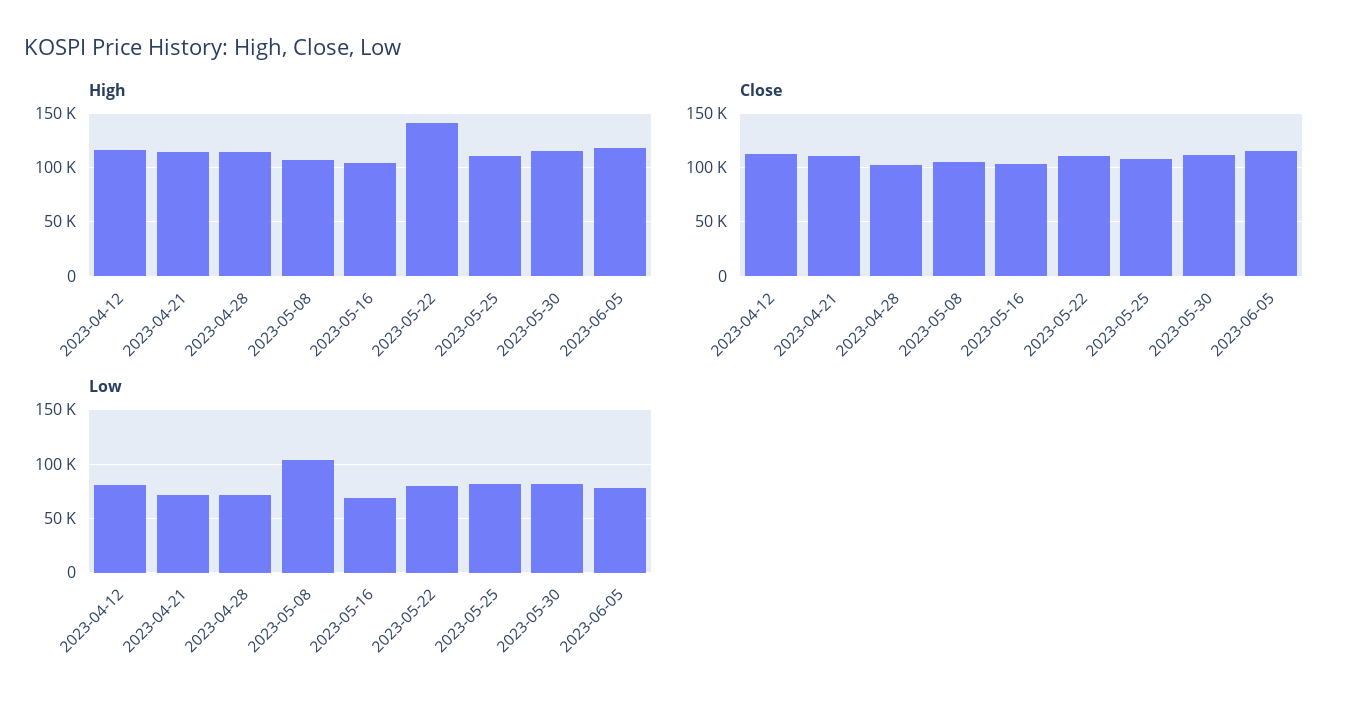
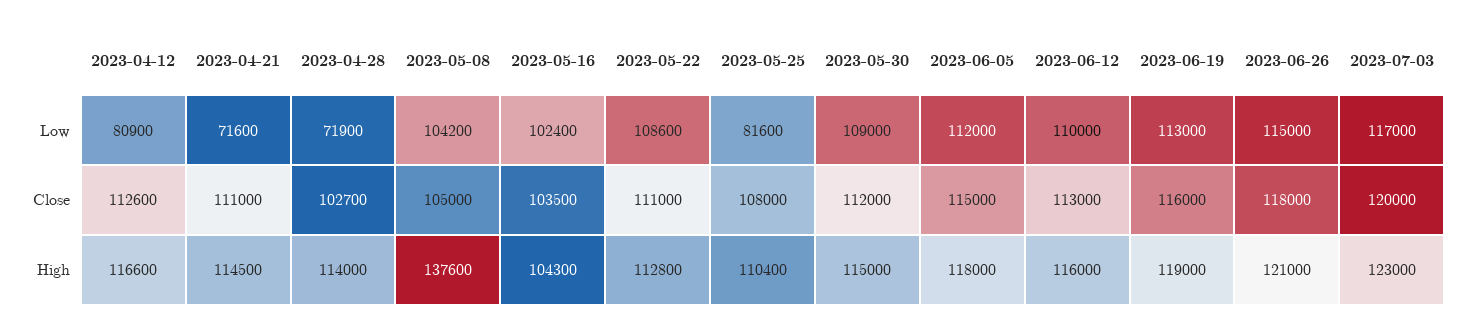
High, 2023-05-08: 110000 -> 137600
High, 2023-05-22: 140000 -> 112800
Low, 2023-05-16: 70000 -> 102400
Low, 2023-05-22: 80000 -> 108600
Low, 2023-05-30: 80000 -> 109000
Low, 2023-06-05: 80000 -> 112000
Low, 2023-06-12: none -> 110000
Low, 2023-06-19: none -> 113000
Low, 2023-06-26: none -> 115000
Low, 2023-07-03: none -> 117000
Close, 2023-06-12: none -> 113000
Close, 2023-06-19: none -> 116000
Close, 2023-06-26: none -> 118000
Close, 2023-07-03: none -> 120000
High, 2023-06-12: none -> 116000
High, 2023-06-19: none -> 119000
High, 2023-06-26: none -> 121000
High, 2023-07-03: none -> 123000

